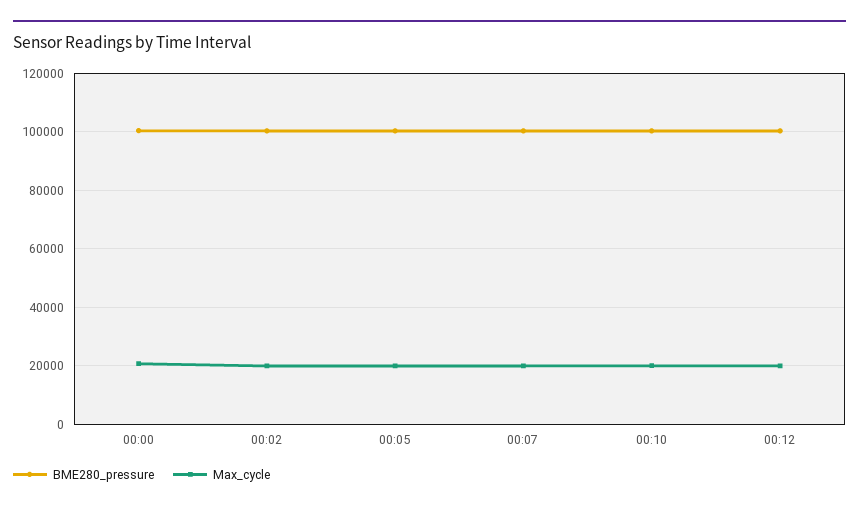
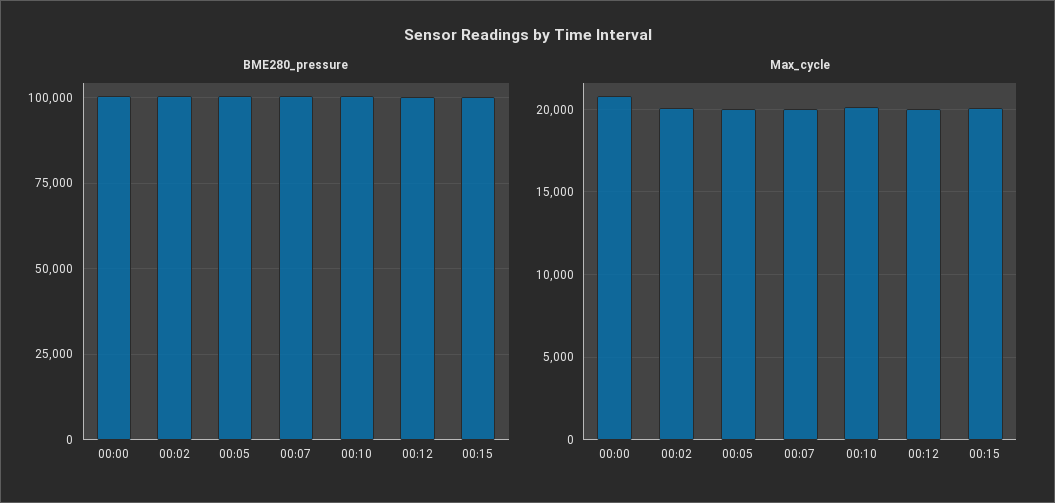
BME280_pressure, 00:15: none -> 100000
Max_cycle, 00:15: none -> 20000

